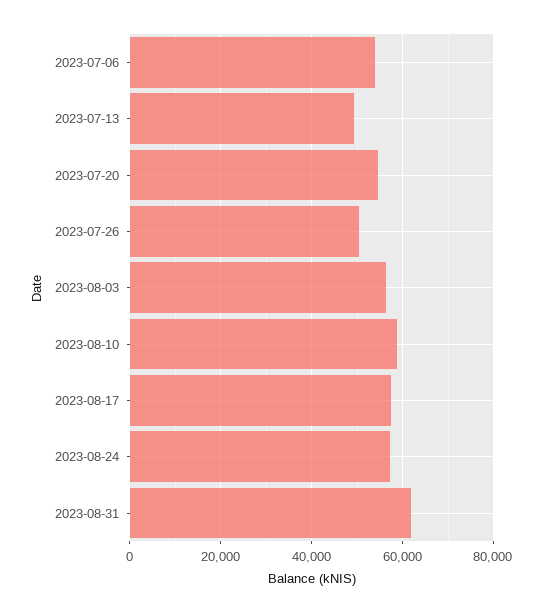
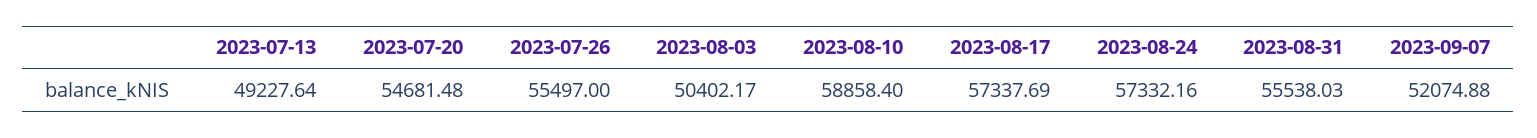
2023-07-06: 54000 -> none
2023-07-26: 50000 -> 55497
2023-08-03: 56000 -> 50402.17
2023-08-31: 62000 -> 55538.03
2023-09-07: none -> 52074.88

